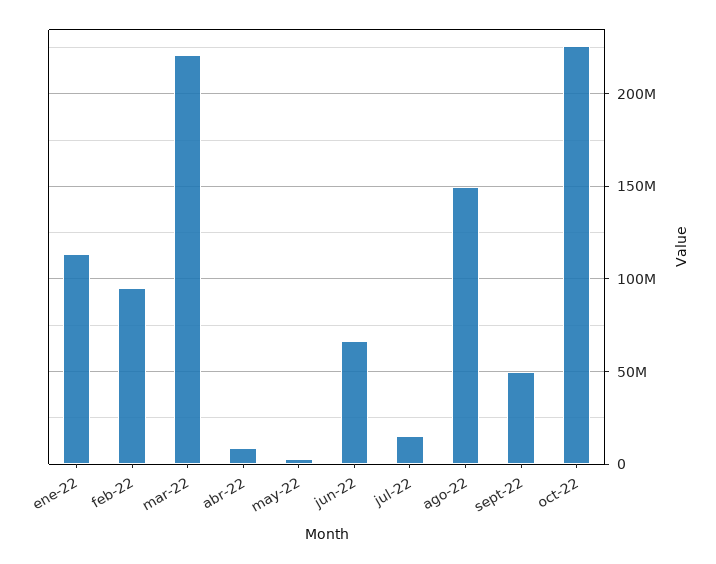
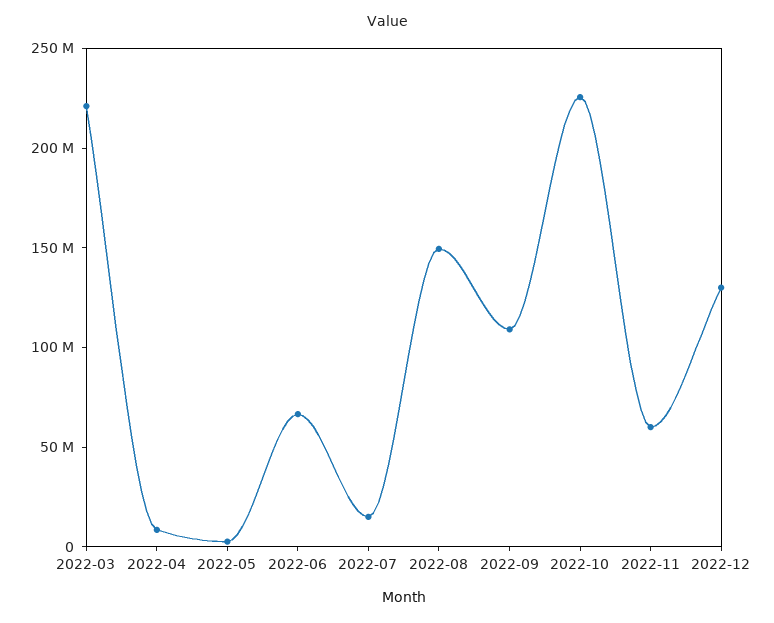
ene-22: 115000000 -> none
feb-22: 95000000 -> none
sept-22: 50000000 -> 110000000
2022-11: none -> 60000000
2022-12: none -> 130000000

